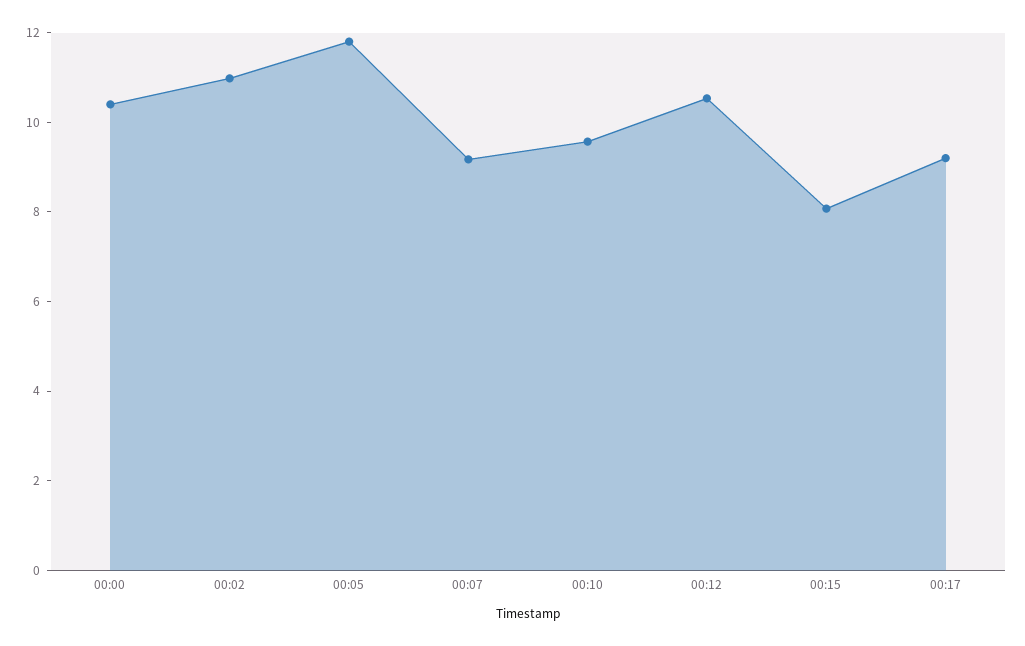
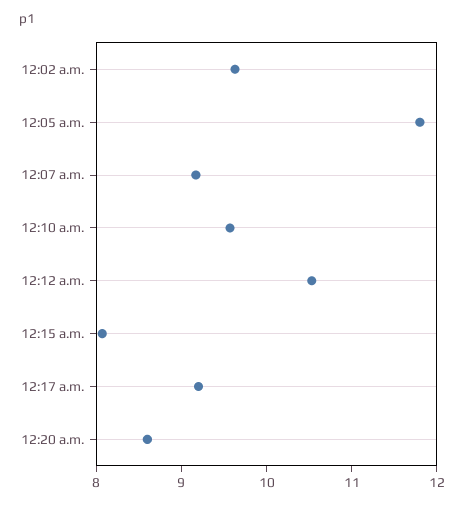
00:00: 10.5 -> none
00:02: 11 -> 9.6
12:20 a.m.: none -> 8.6

